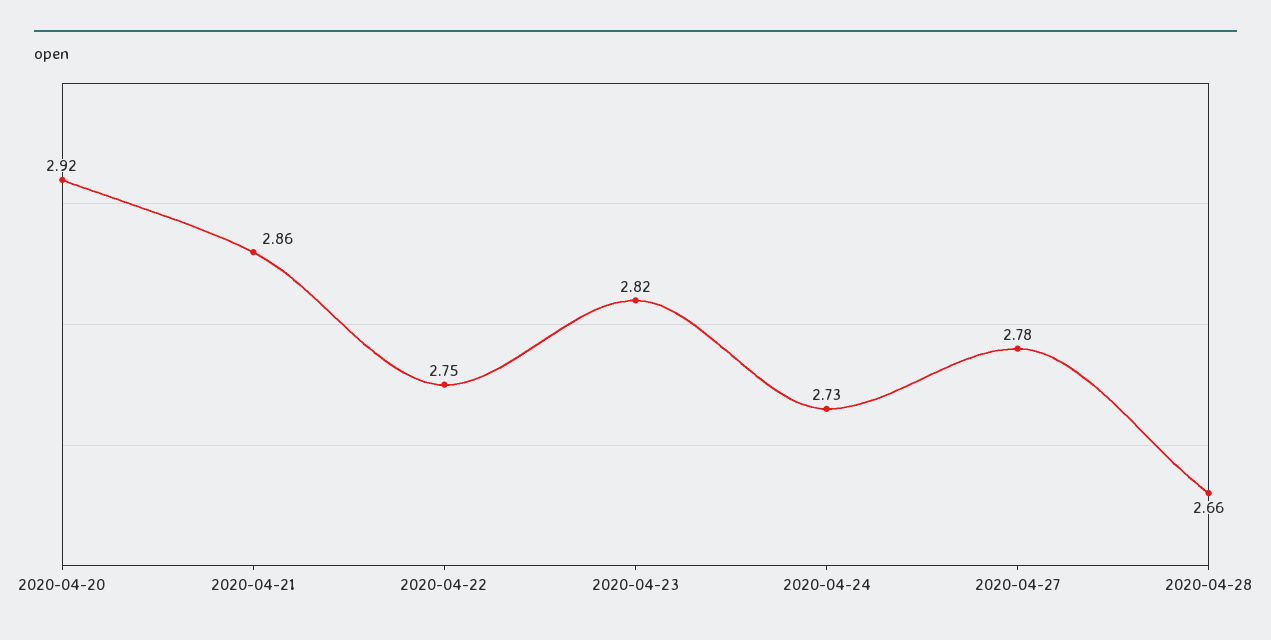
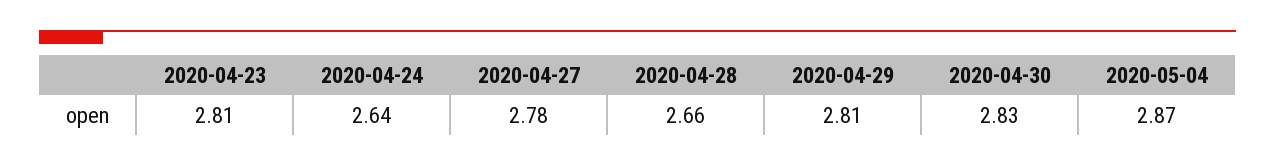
2020-04-20: 2.92 -> none
2020-04-21: 2.86 -> none
2020-04-22: 2.75 -> none
2020-04-23: 2.82 -> 2.81
2020-04-24: 2.73 -> 2.64
2020-04-29: none -> 2.81
2020-04-30: none -> 2.83
2020-05-04: none -> 2.87

